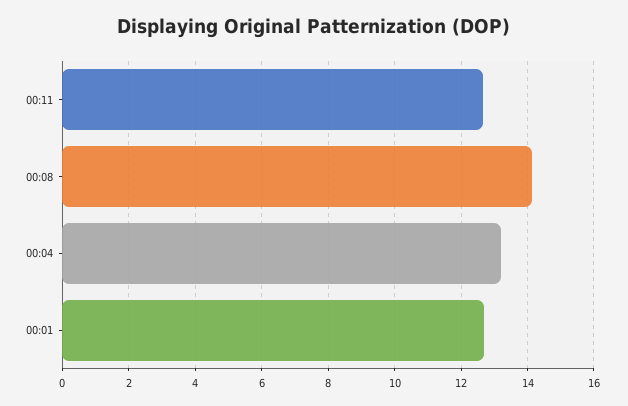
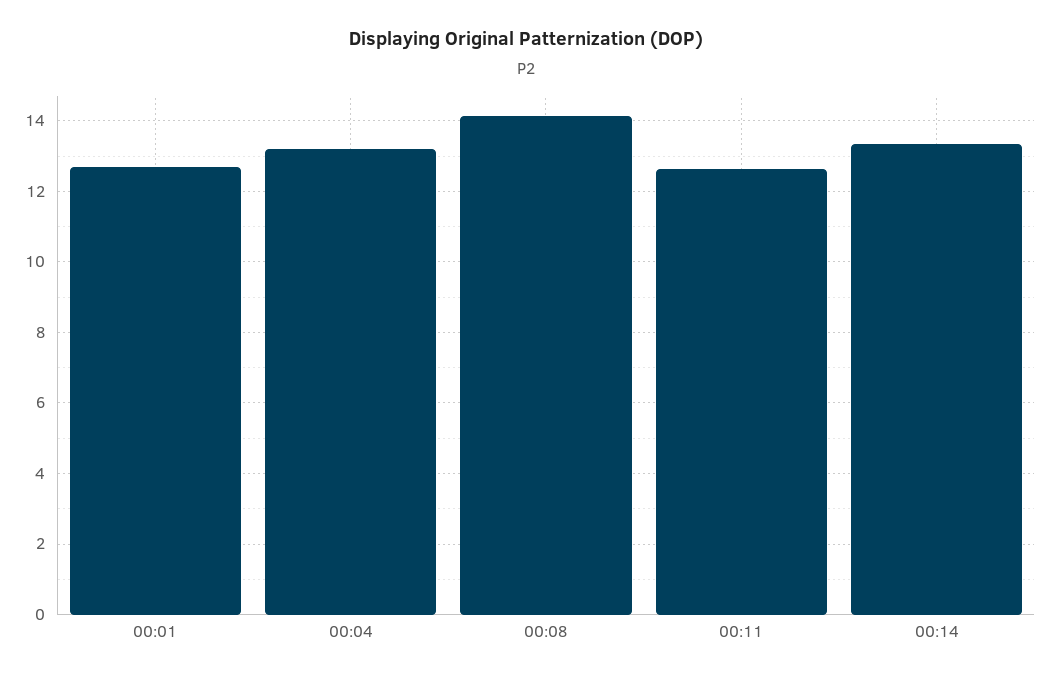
00:14: none -> 13.4

